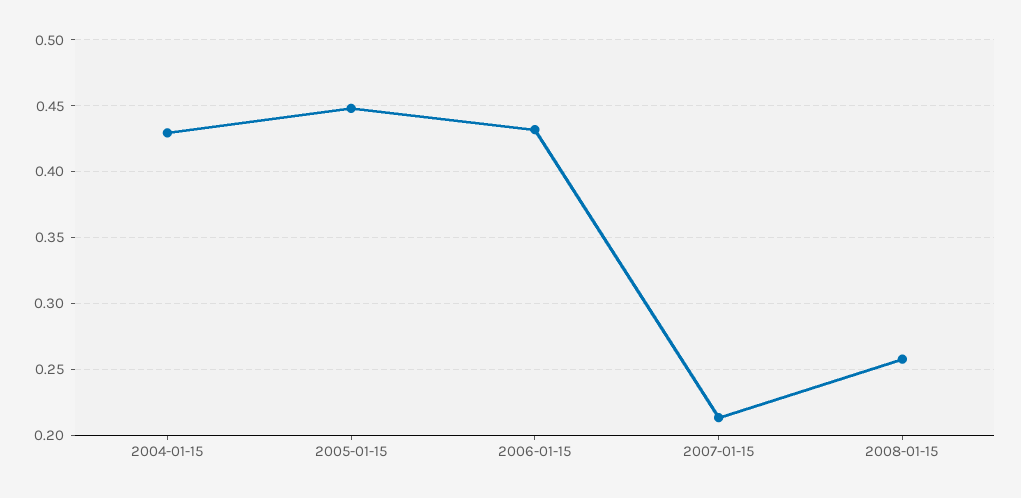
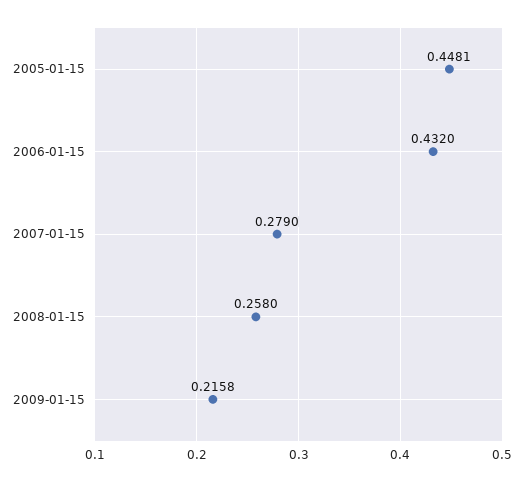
2004-01-15: 0.43 -> none
2007-01-15: 0.215 -> 0.279
2009-01-15: none -> 0.2158

